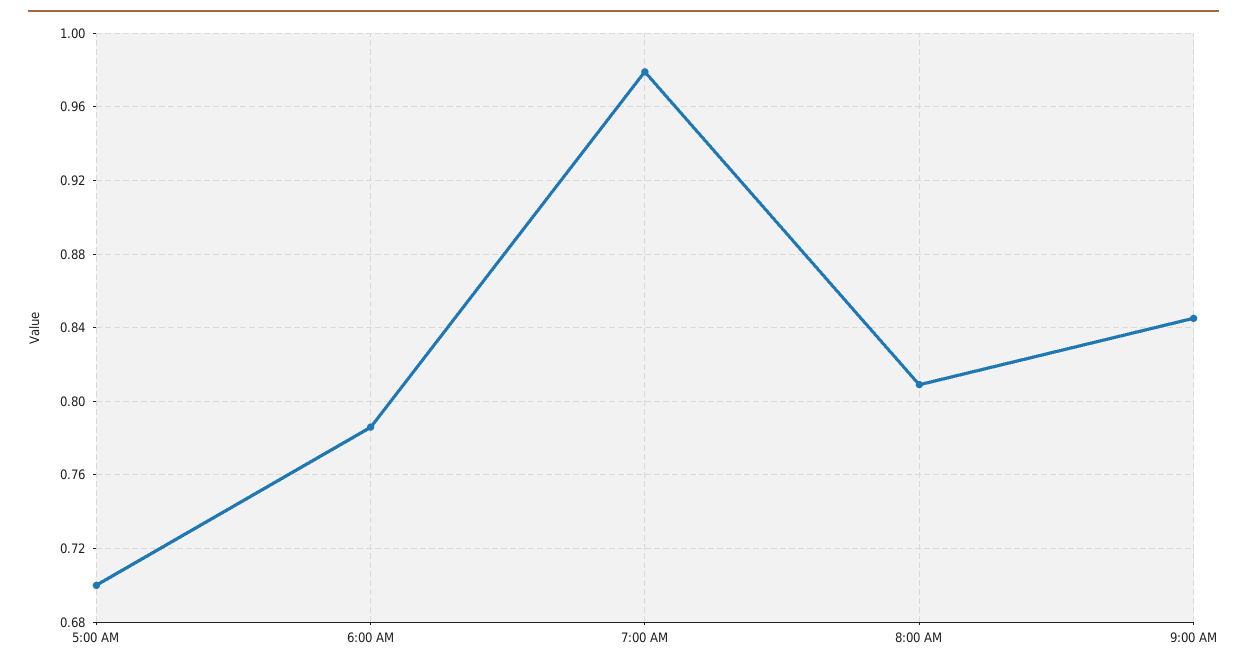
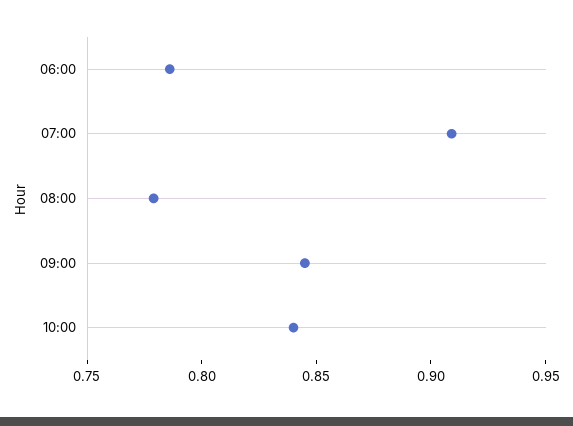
5:00 AM: 0.7 -> none
7:00 AM: 0.98 -> 0.91
8:00 AM: 0.81 -> 0.78
10:00: none -> 0.84

